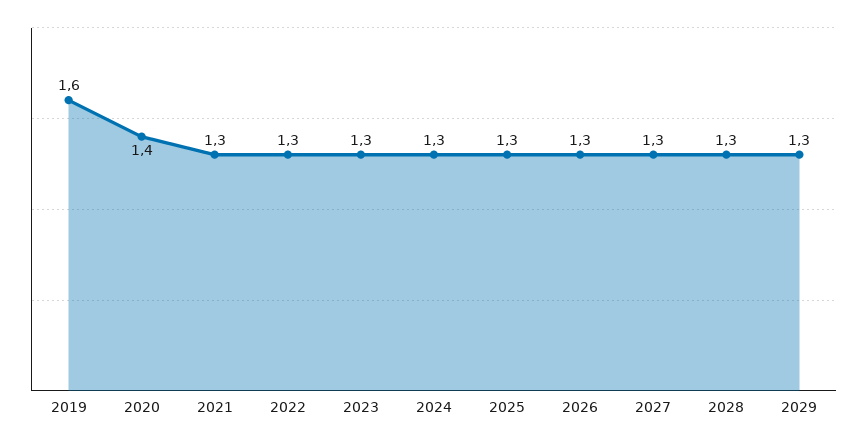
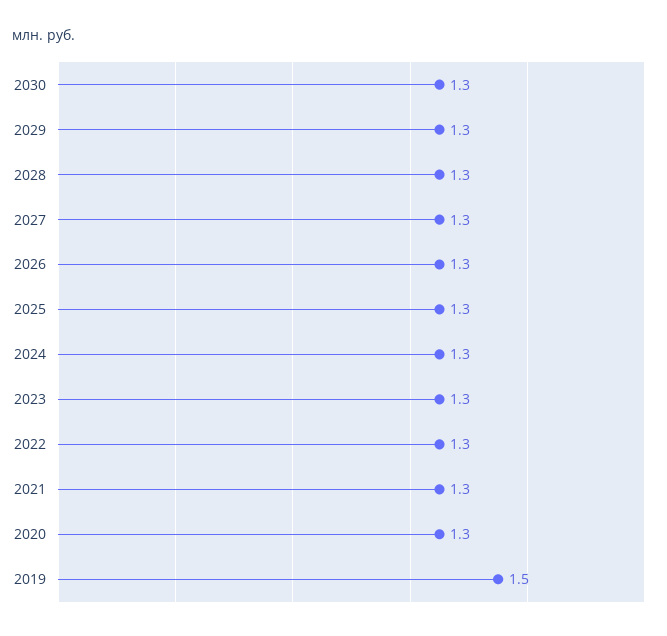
2019: 1.6 -> 1.5
2020: 1.4 -> 1.3
2030: none -> 1.3

